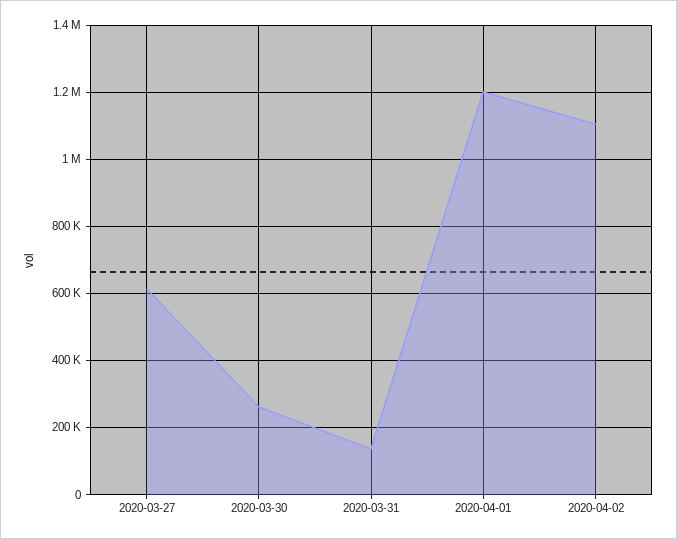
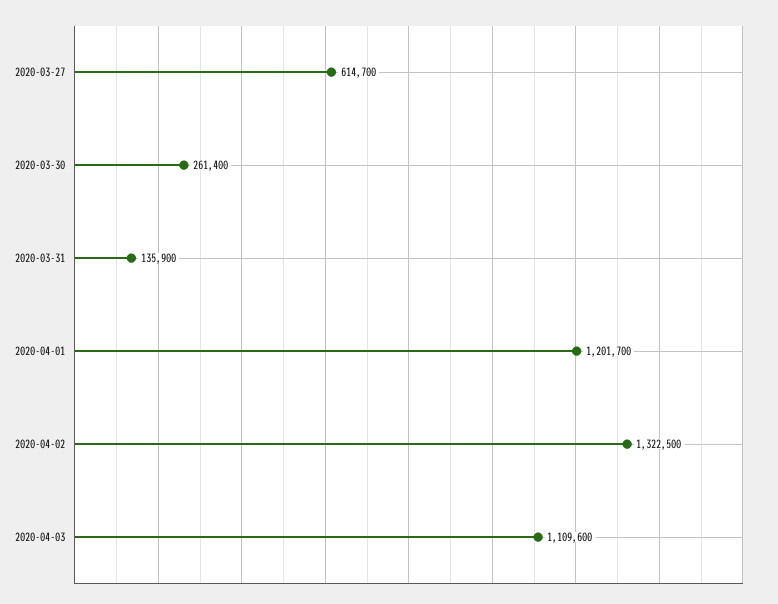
2020-04-02: 1100000 -> 1322500
2020-04-03: none -> 1109600

